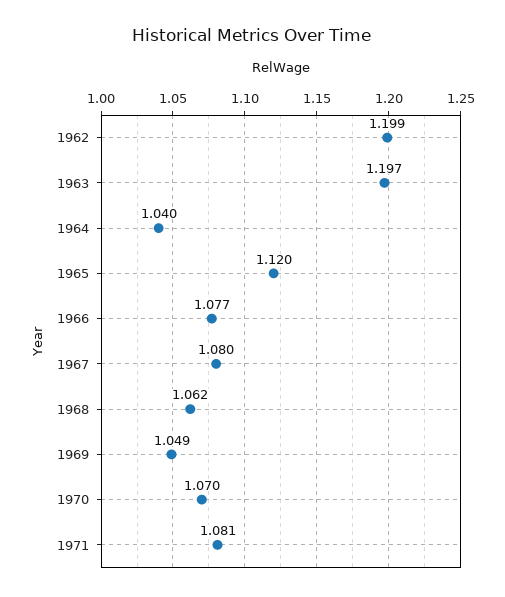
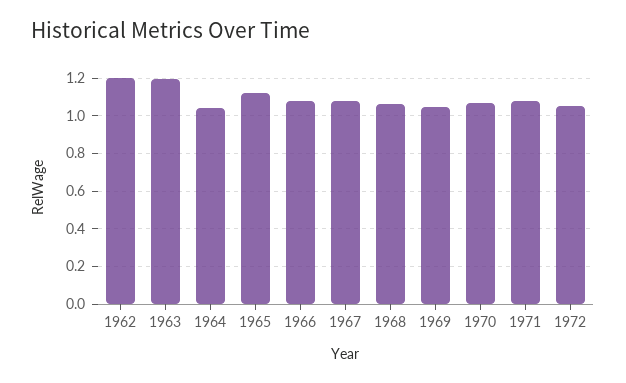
1972: none -> 1.05

